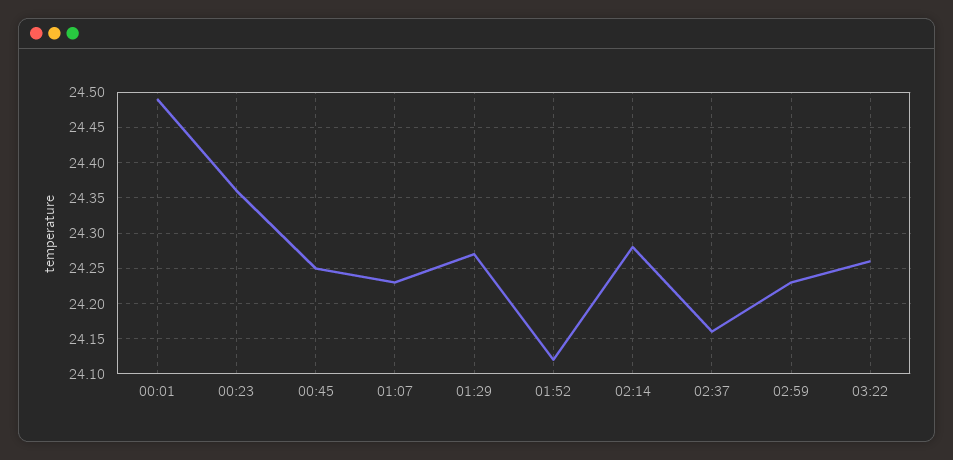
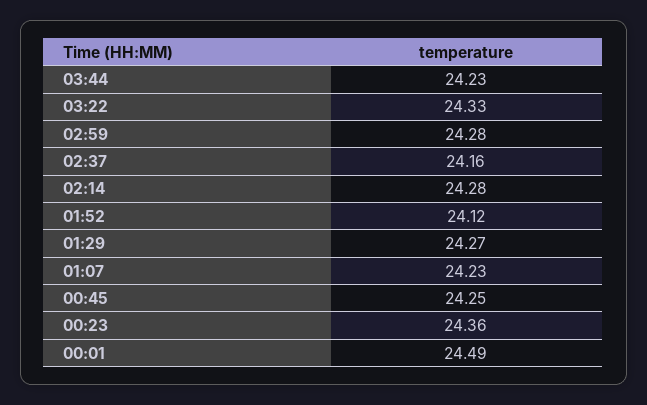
02:59: 24.23 -> 24.28
03:22: 24.26 -> 24.33
03:44: none -> 24.23

